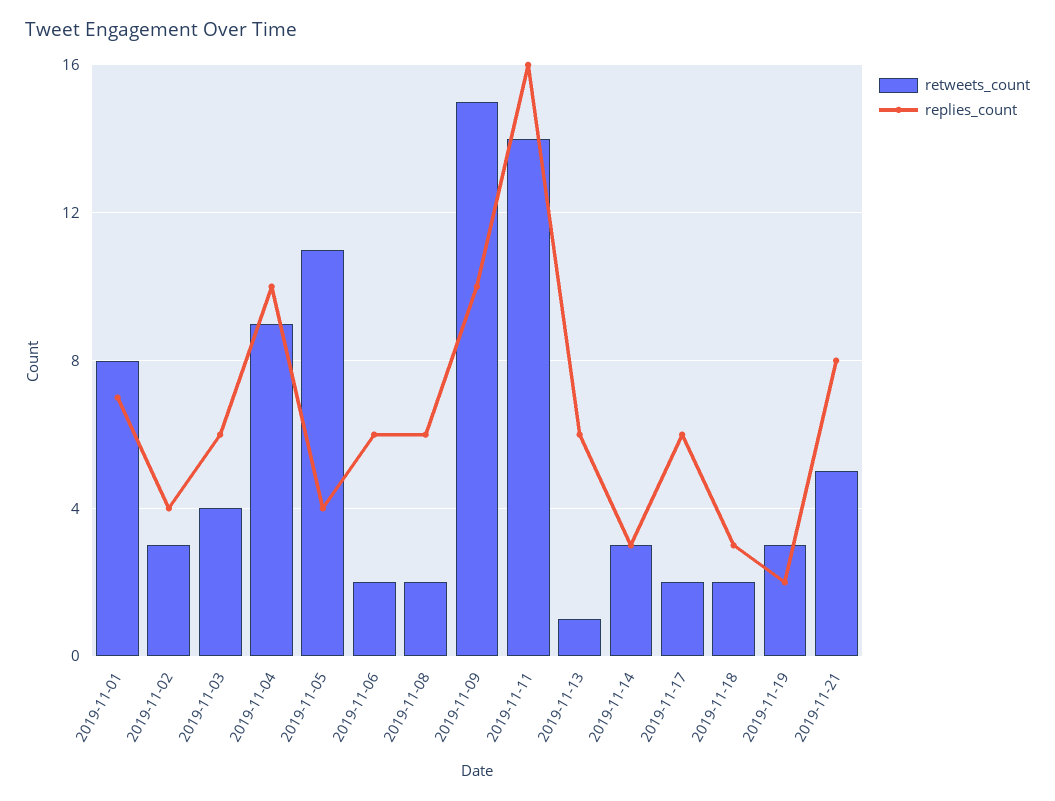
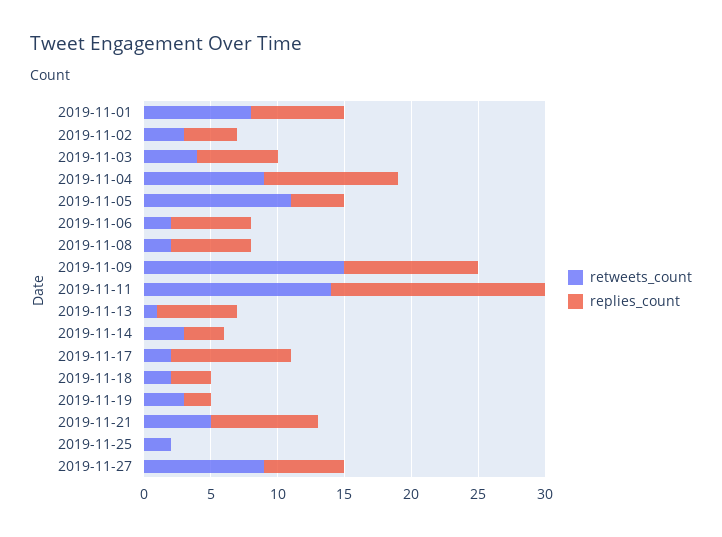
replies_count, 2019-11-17: 6 -> 9
retweets_count, 2019-11-25: none -> 2
replies_count, 2019-11-25: none -> 0
retweets_count, 2019-11-27: none -> 9
replies_count, 2019-11-27: none -> 6

